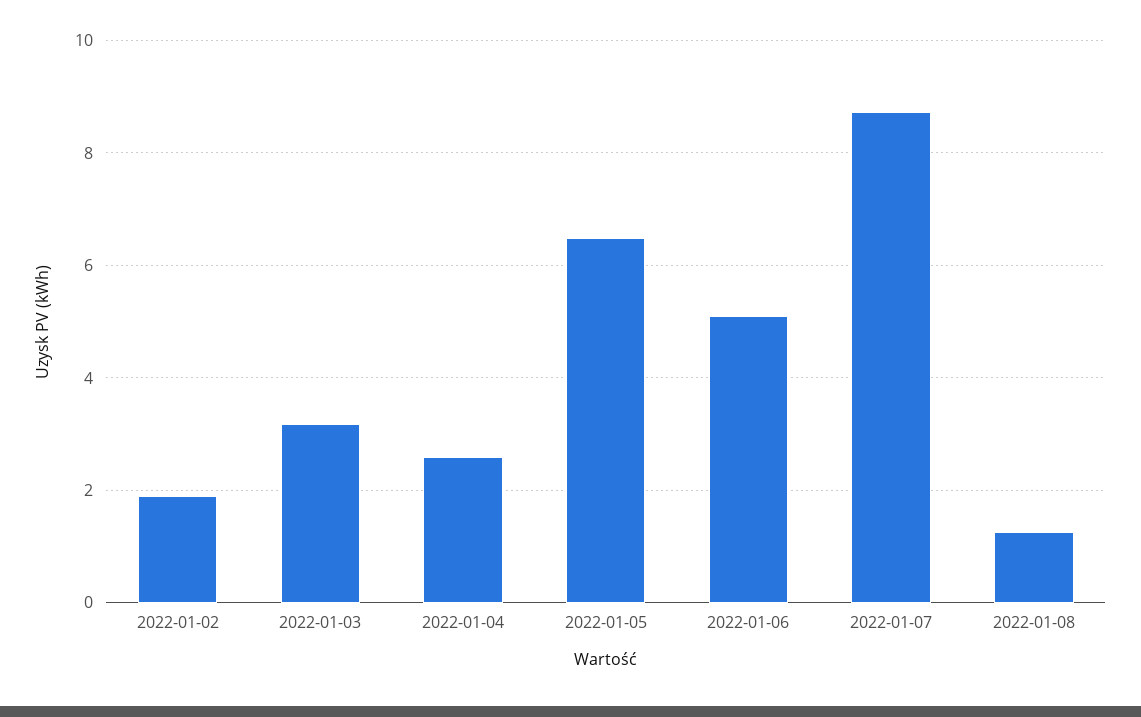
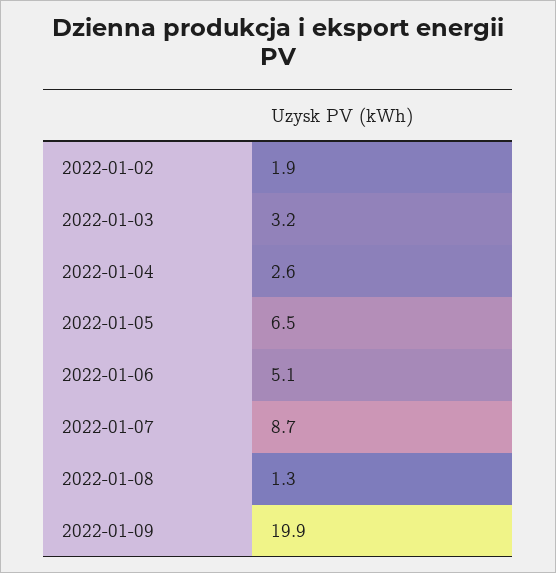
2022-01-09: none -> 19.9

